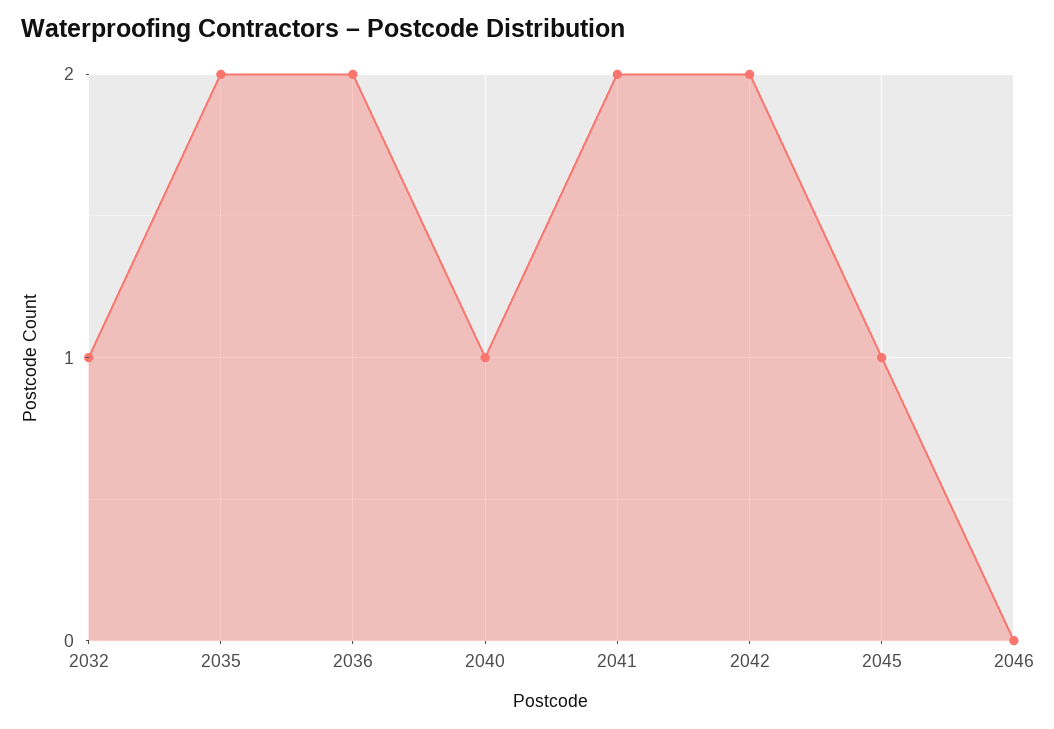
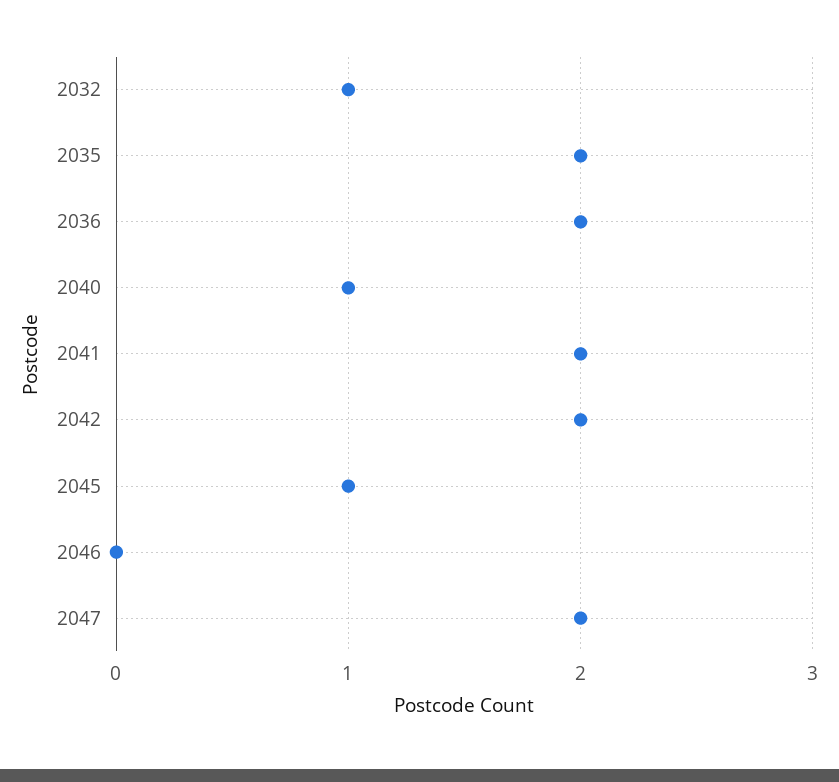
2047: none -> 2

